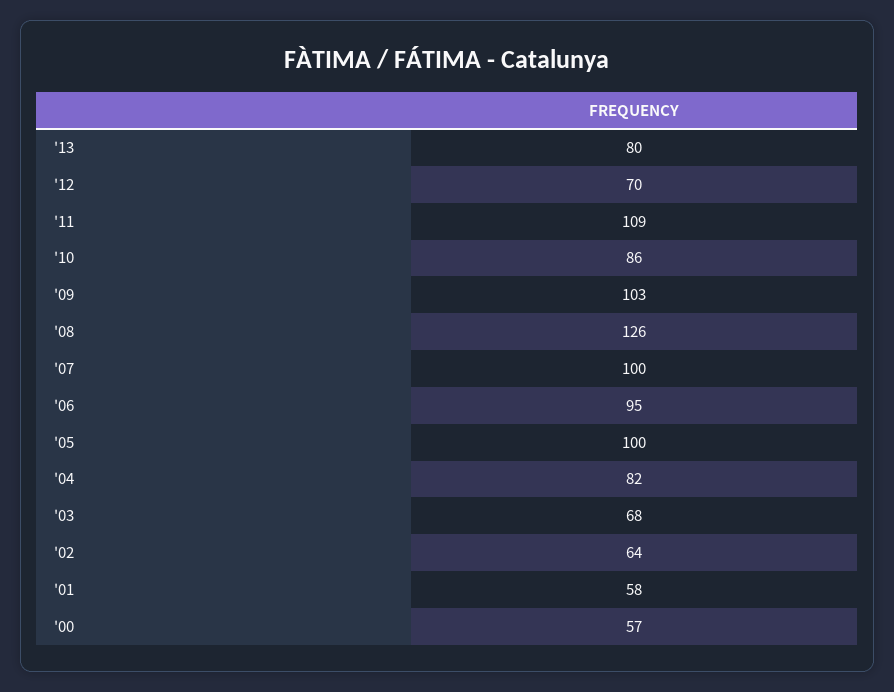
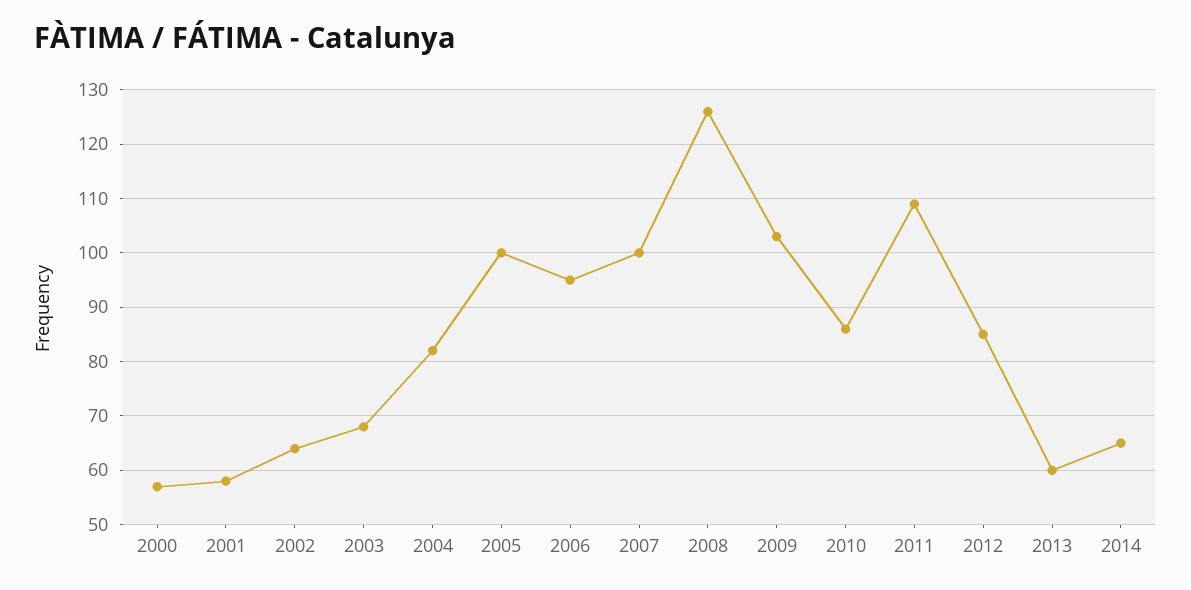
'13: 80 -> 60
'12: 70 -> 85
2014: none -> 65

